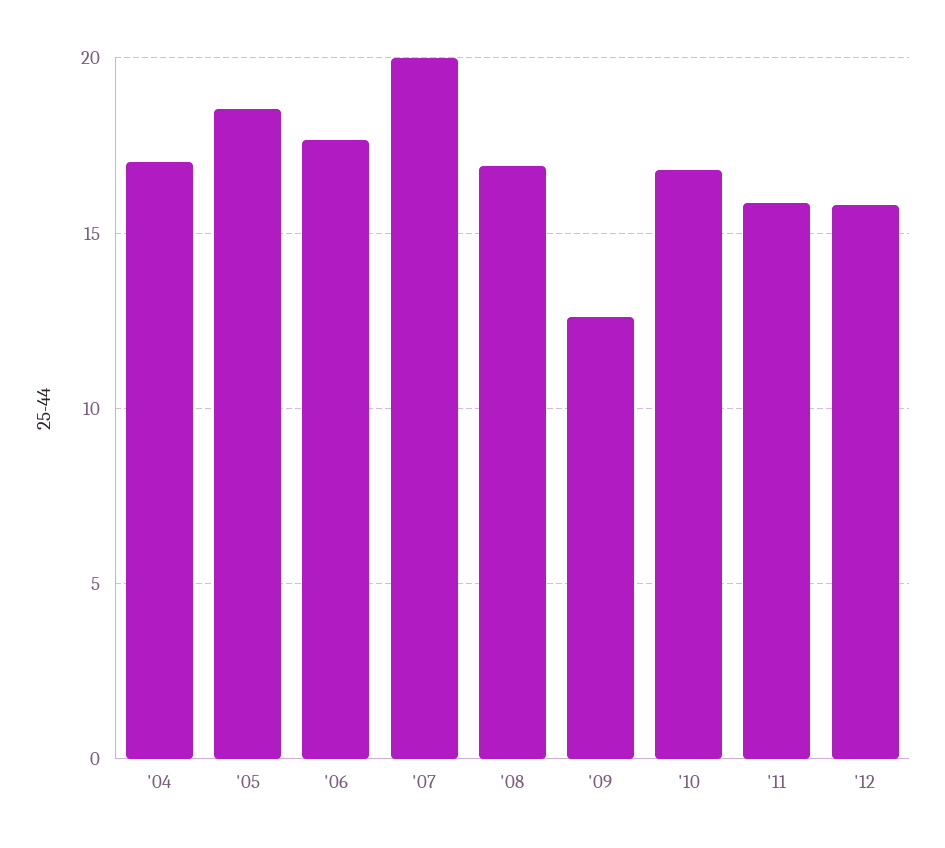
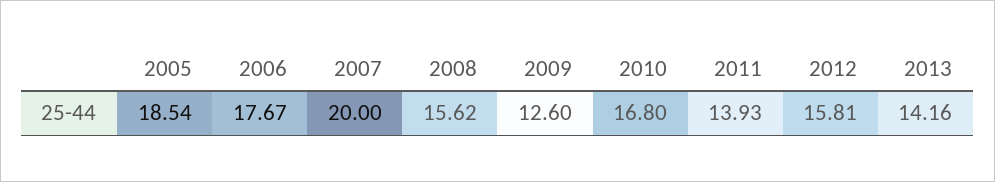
'04: 17 -> none
'08: 17 -> 15.62
'11: 16 -> 13.93
2013: none -> 14.16

